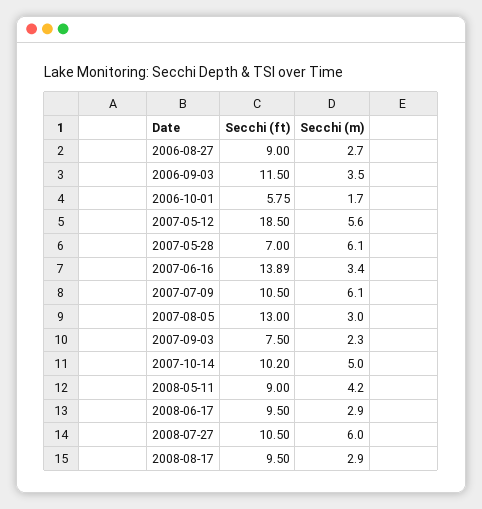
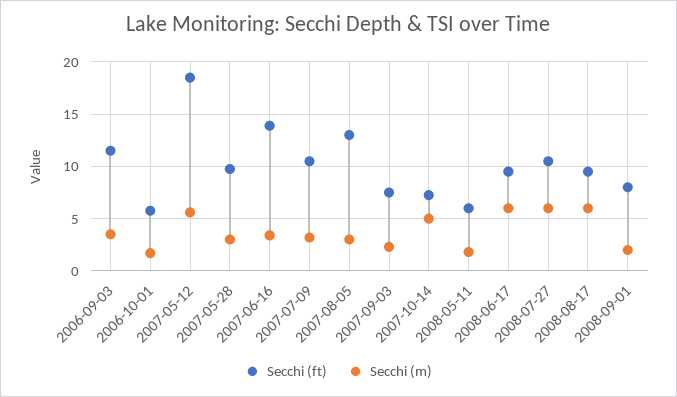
Secchi (ft), 2006-08-27: 9 -> none
Secchi (m), 2006-08-27: 2.7 -> none
Secchi (ft), 2007-05-28: 7 -> 10
Secchi (m), 2007-05-28: 6.1 -> 3
Secchi (m), 2007-07-09: 6.1 -> 3
Secchi (ft), 2007-10-14: 10.2 -> 7
Secchi (ft), 2008-05-11: 9 -> 6
Secchi (m), 2008-05-11: 4.2 -> 2
Secchi (m), 2008-06-17: 2.9 -> 6
Secchi (m), 2008-08-17: 2.9 -> 6
Secchi (ft), 2008-09-01: none -> 8
Secchi (m), 2008-09-01: none -> 2

